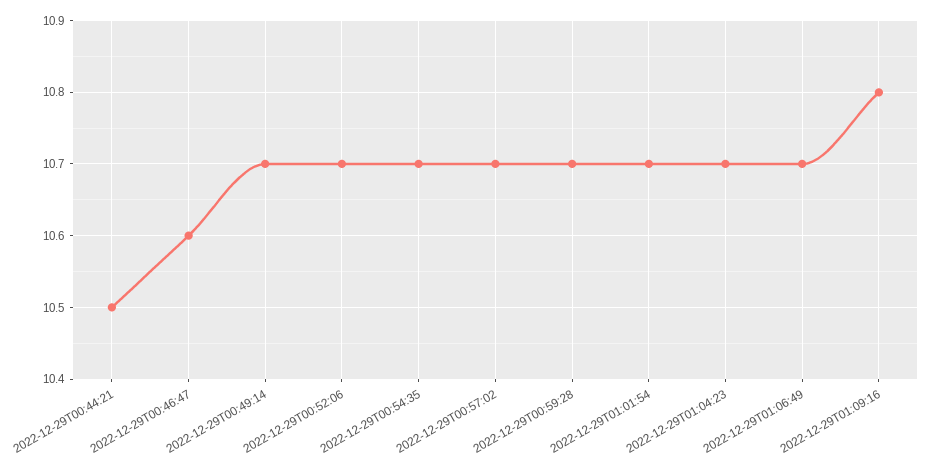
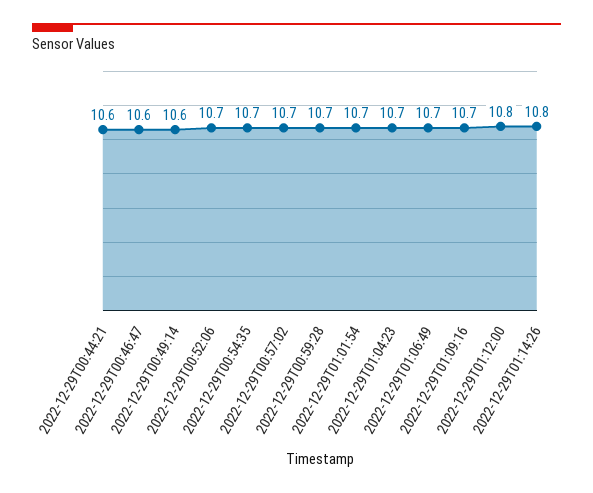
2022-12-29T00:44:21: 10.5 -> 10.6
2022-12-29T00:49:14: 10.7 -> 10.6
2022-12-29T01:09:16: 10.8 -> 10.7
2022-12-29T01:12:00: none -> 10.8
2022-12-29T01:14:26: none -> 10.8

